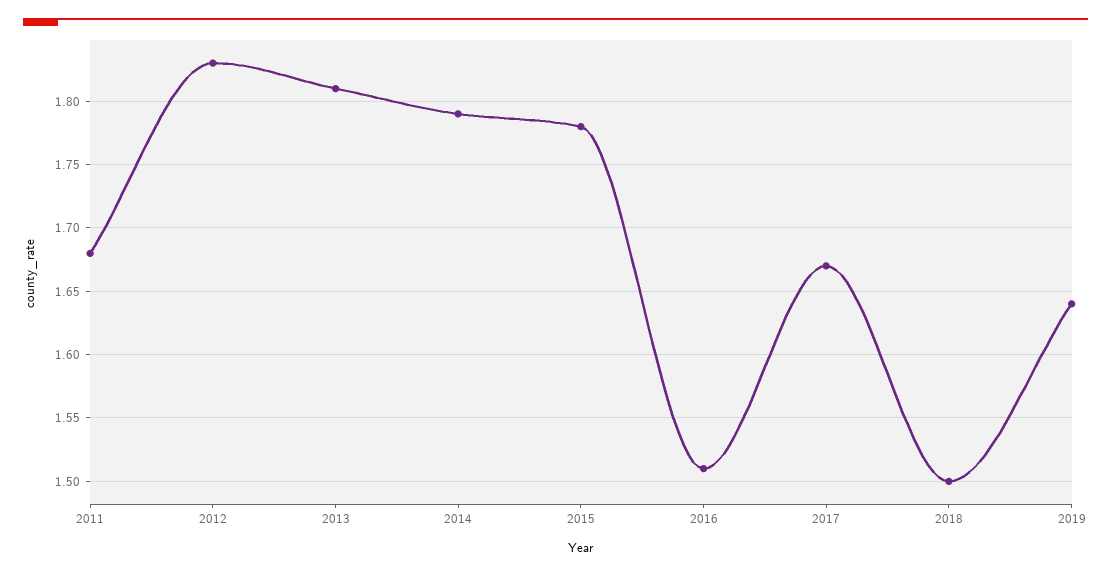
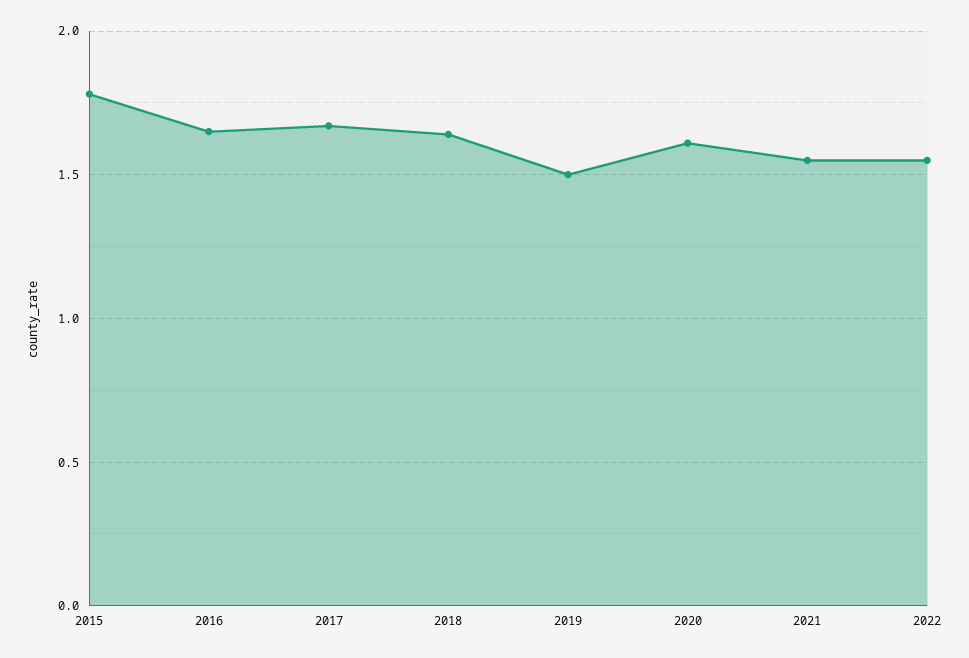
2011: 1.68 -> none
2012: 1.83 -> none
2013: 1.81 -> none
2014: 1.79 -> none
2016: 1.51 -> 1.65
2018: 1.5 -> 1.65
2019: 1.64 -> 1.5
2020: none -> 1.6
2021: none -> 1.55
2022: none -> 1.55

